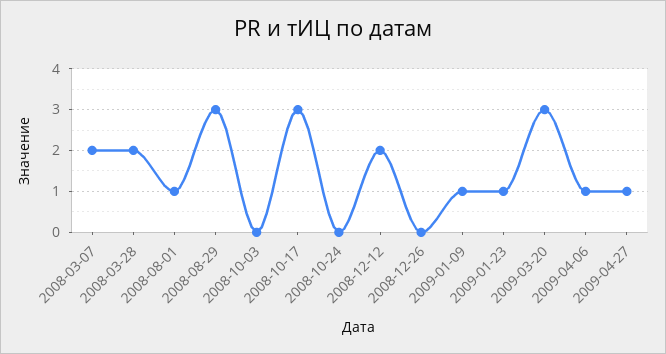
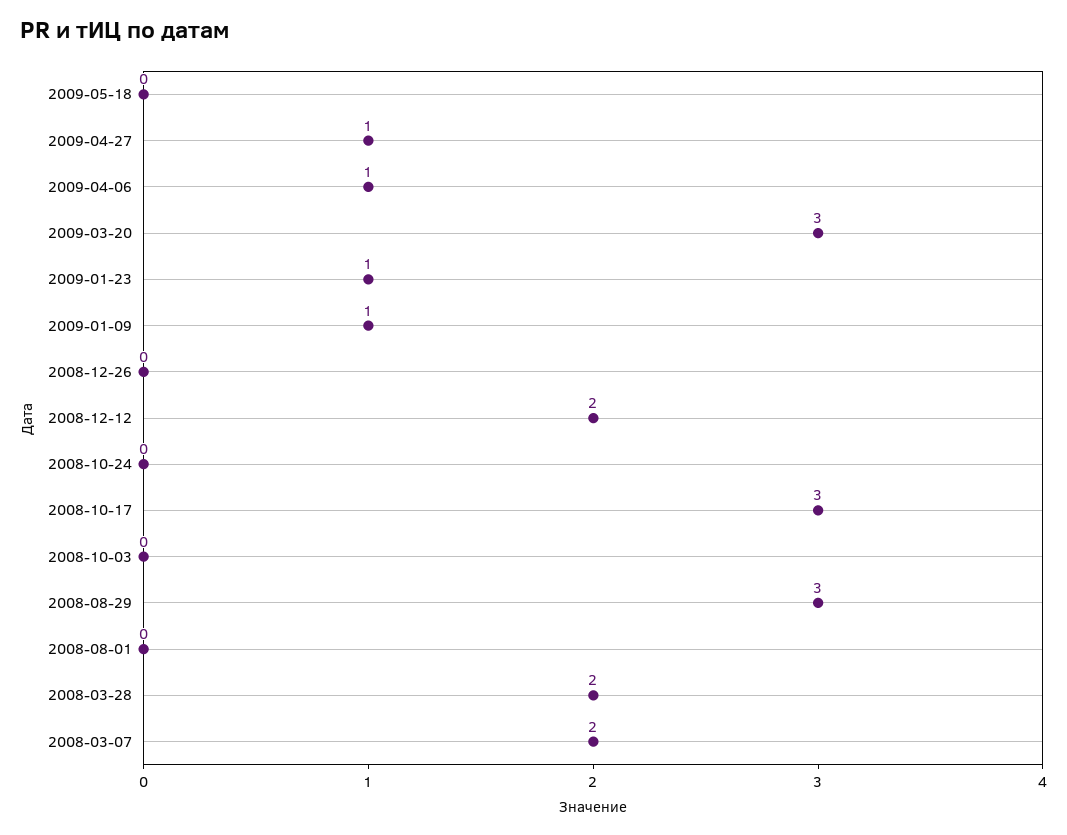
2008-08-01: 1 -> 0
2009-05-18: none -> 0

